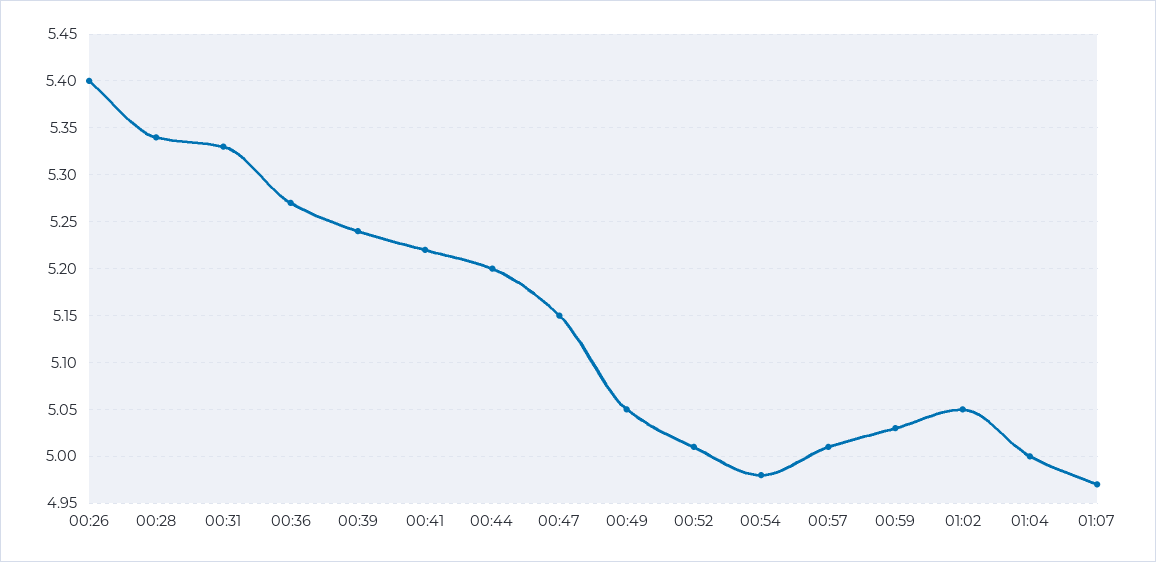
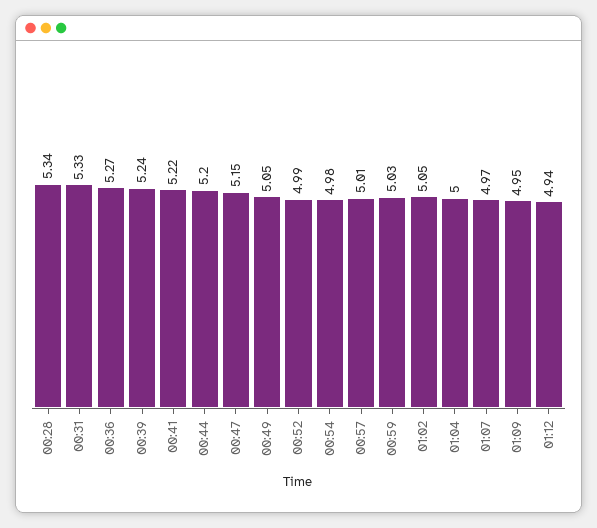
00:26: 5.4 -> none
00:52: 5.01 -> 4.99
01:09: none -> 4.95
01:12: none -> 4.94

